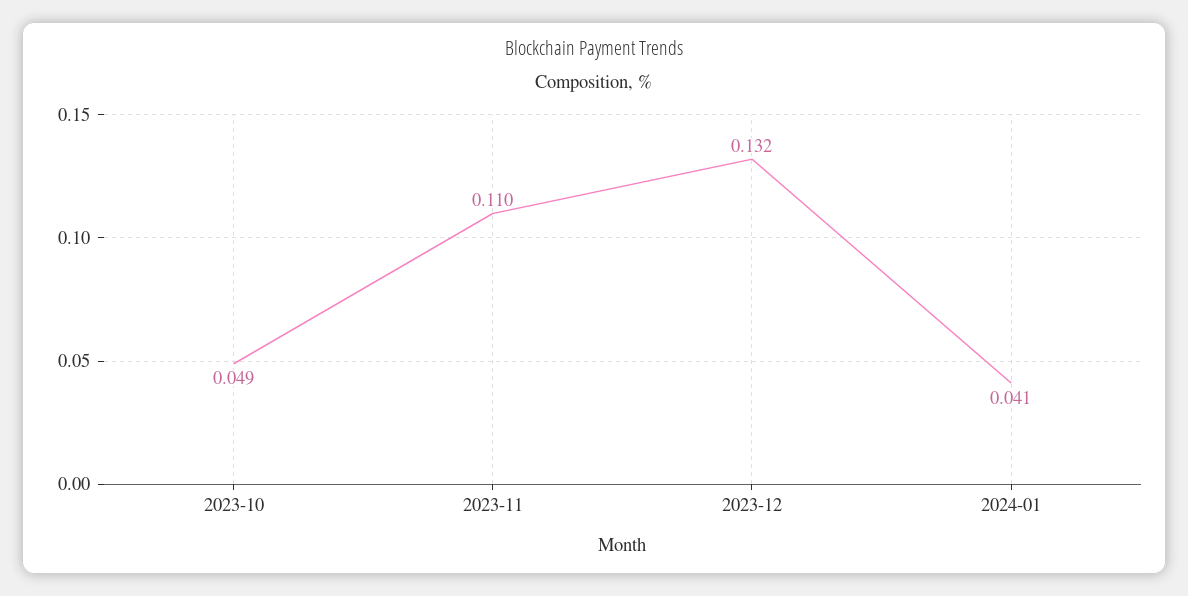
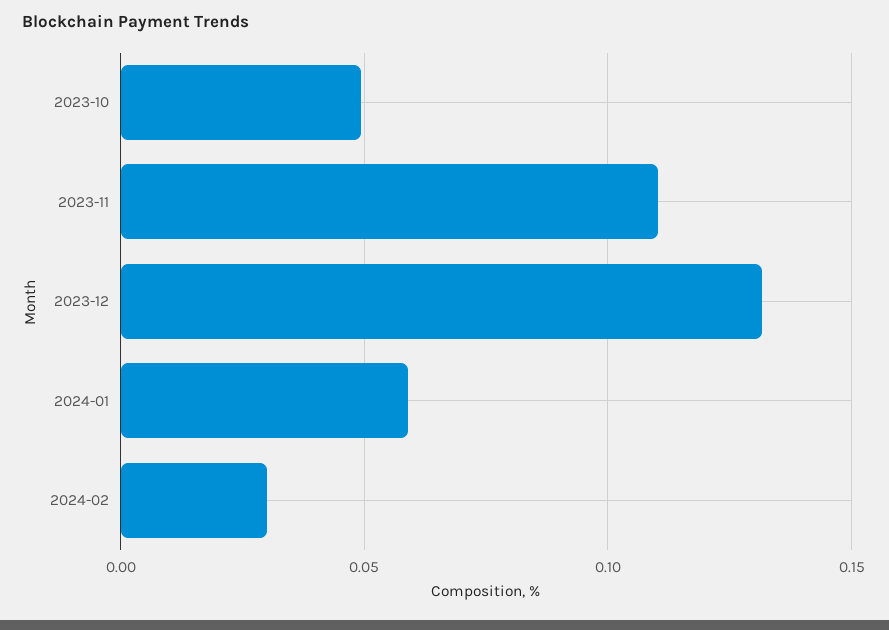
2024-01: 0.041 -> 0.06
2024-02: none -> 0.03

